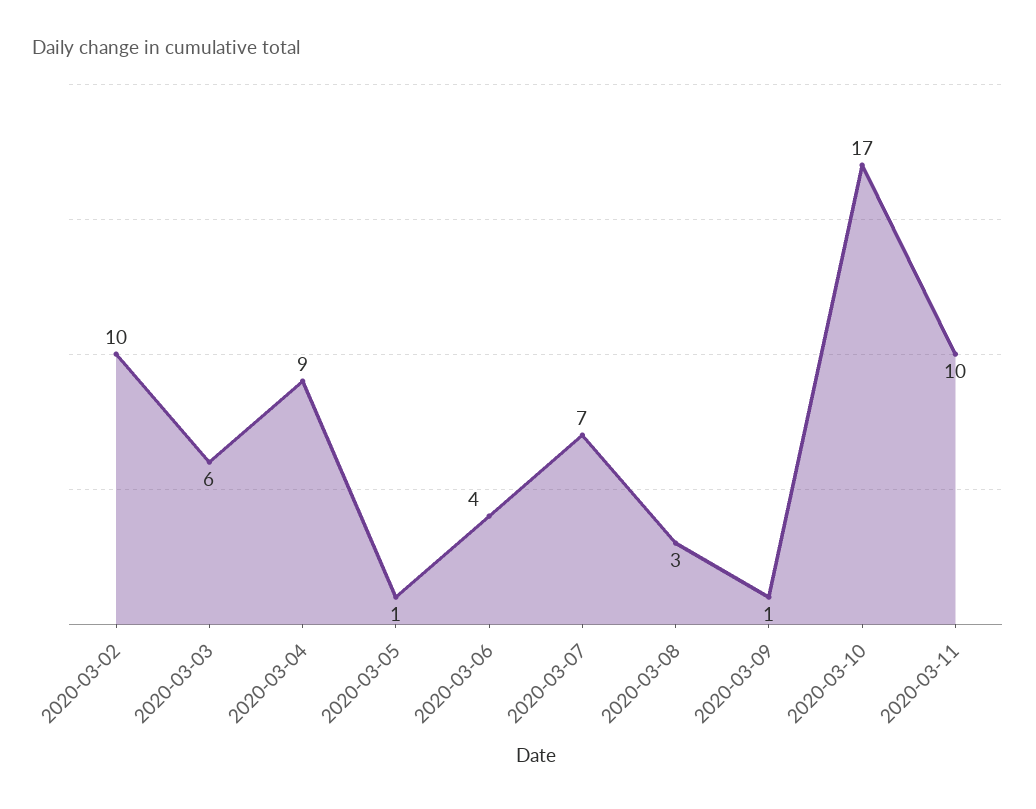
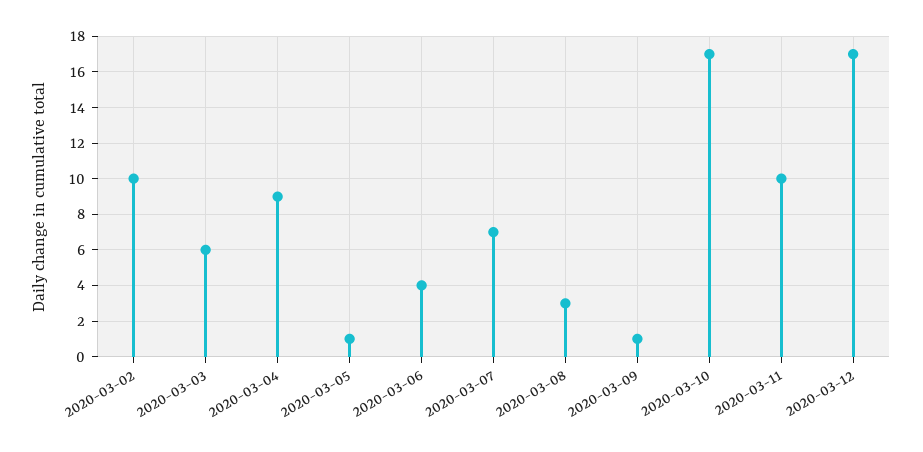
2020-03-12: none -> 17

